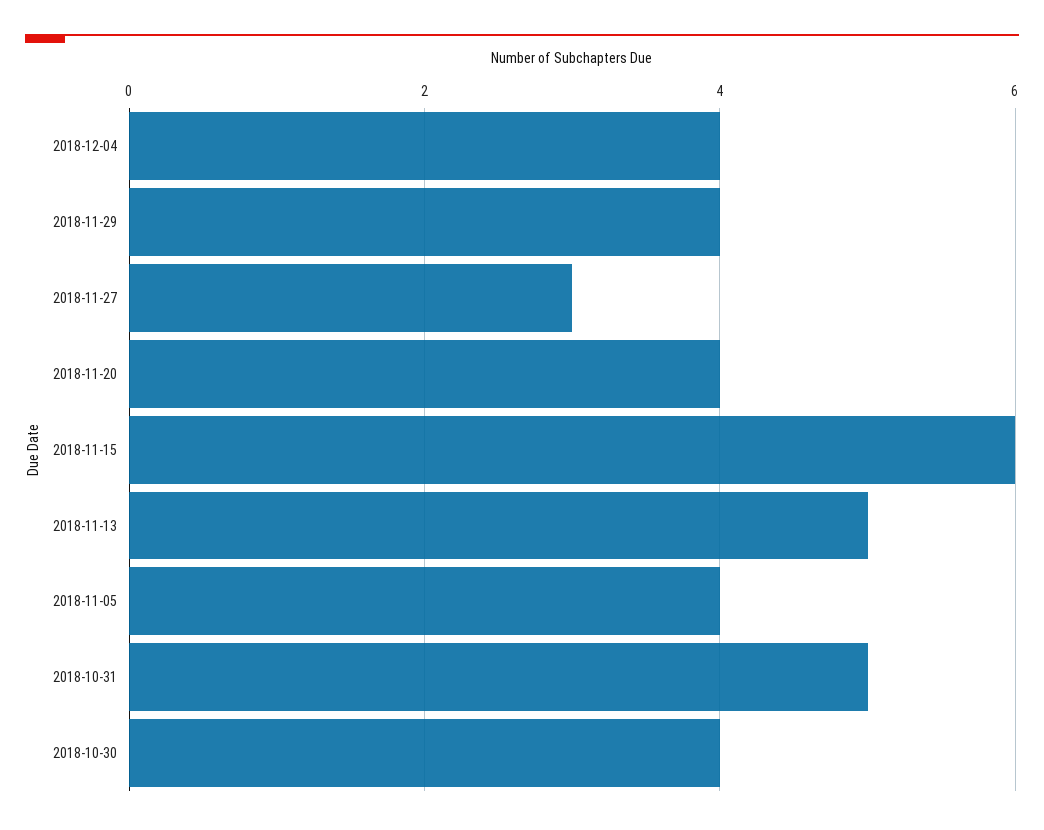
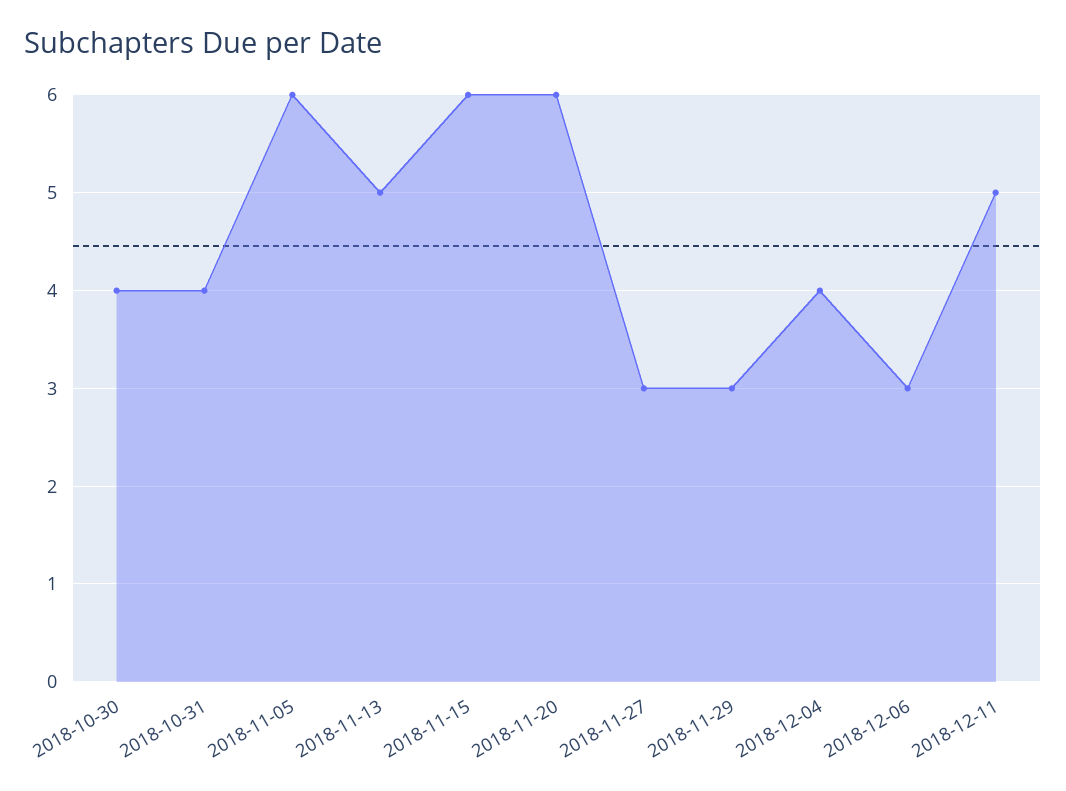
2018-11-29: 4 -> 3
2018-11-20: 4 -> 6
2018-11-05: 4 -> 6
2018-10-31: 5 -> 4
2018-12-06: none -> 3
2018-12-11: none -> 5

